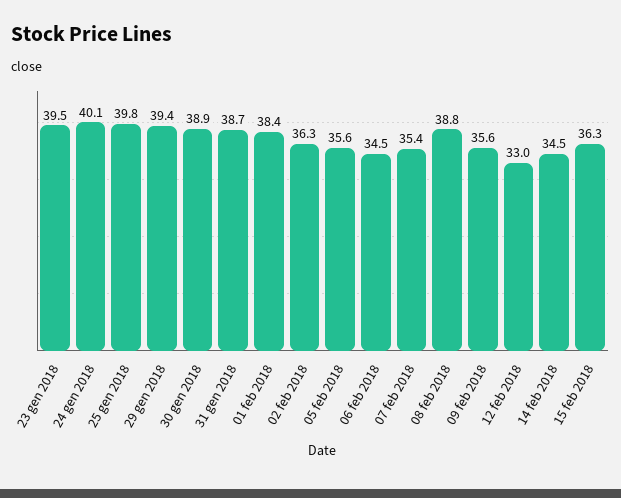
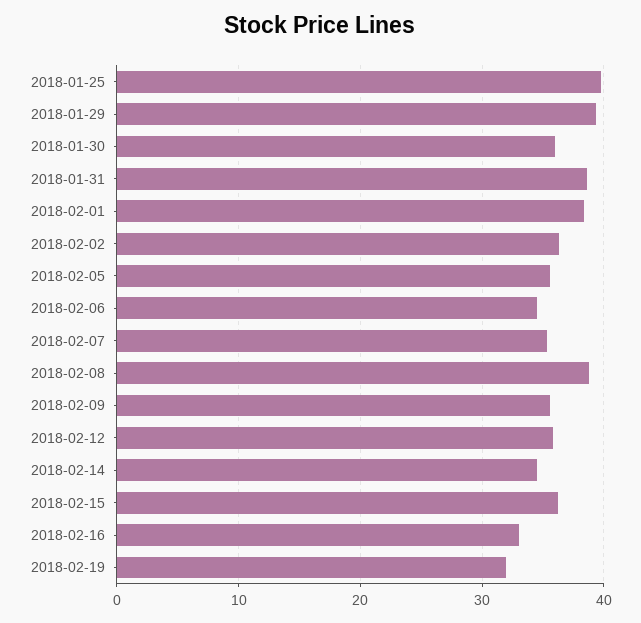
23 gen 2018: 39.5 -> none
24 gen 2018: 40.1 -> none
30 gen 2018: 38.9 -> 36
12 feb 2018: 33 -> 36
2018-02-16: none -> 33
2018-02-19: none -> 32

